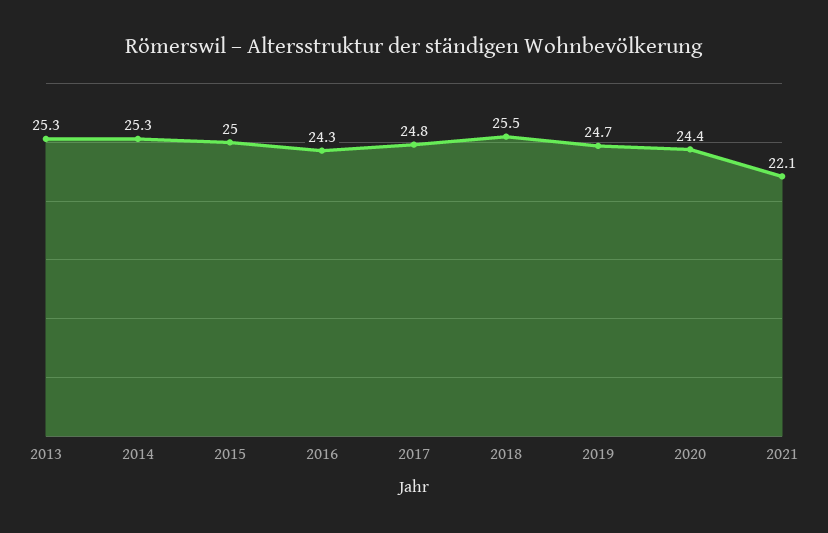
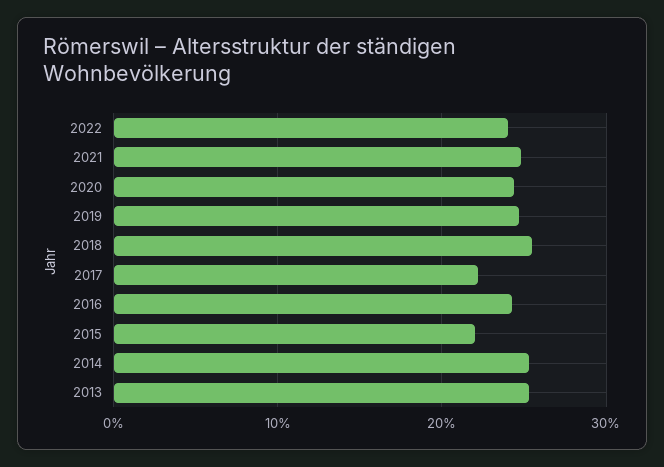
2015: 25 -> 22
2017: 24.8 -> 22
2021: 22.1 -> 25
2022: none -> 24

